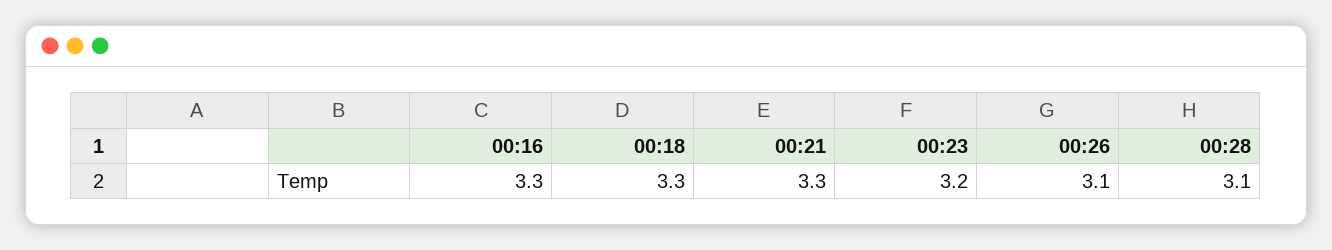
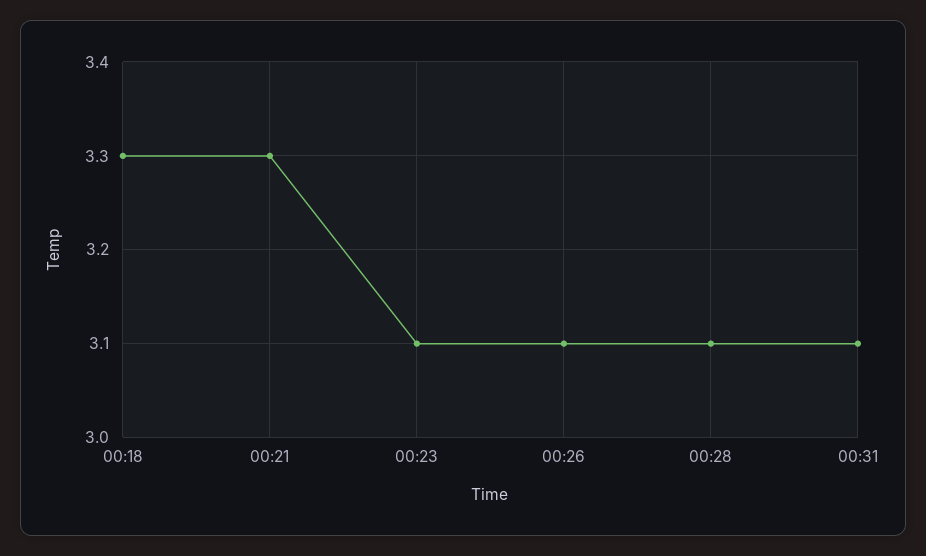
00:16: 3.3 -> none
00:23: 3.2 -> 3.1
00:31: none -> 3.1

